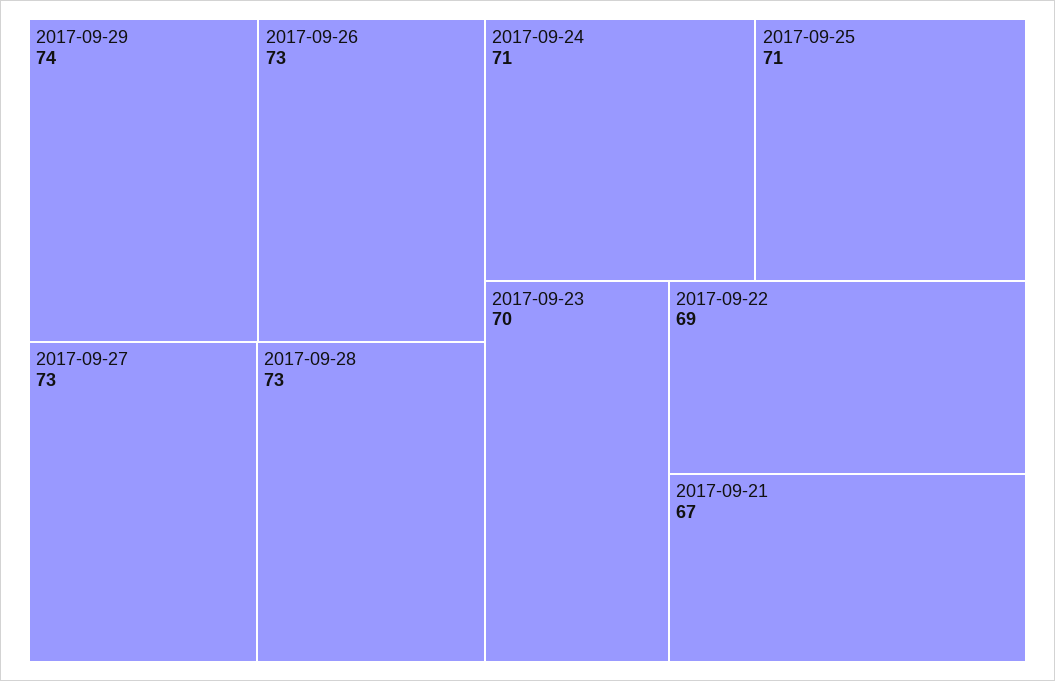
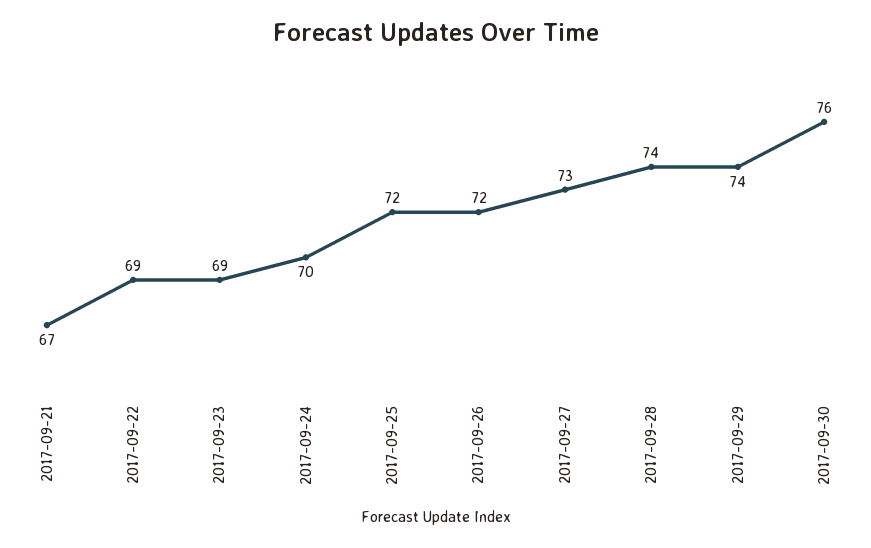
2017-09-26: 73 -> 72
2017-09-28: 73 -> 74
2017-09-24: 71 -> 70
2017-09-25: 71 -> 72
2017-09-23: 70 -> 69
2017-09-30: none -> 76

